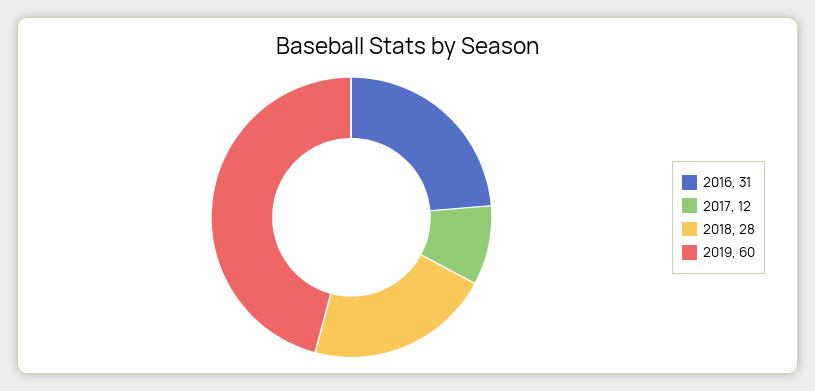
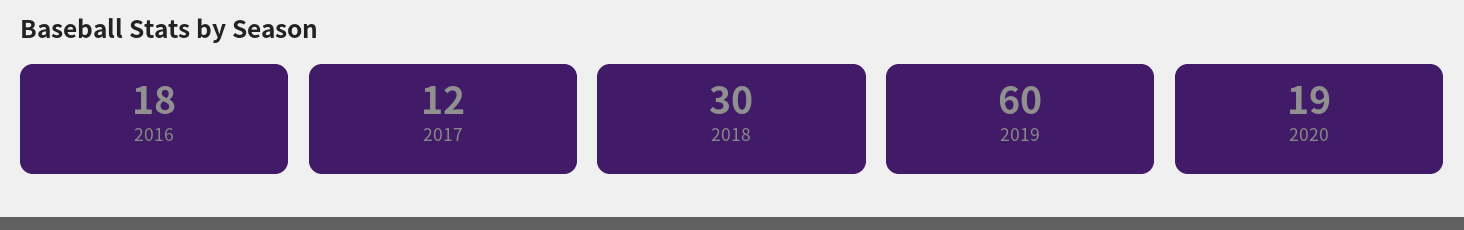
2016: 31 -> 18
2018: 28 -> 30
2020: none -> 19

